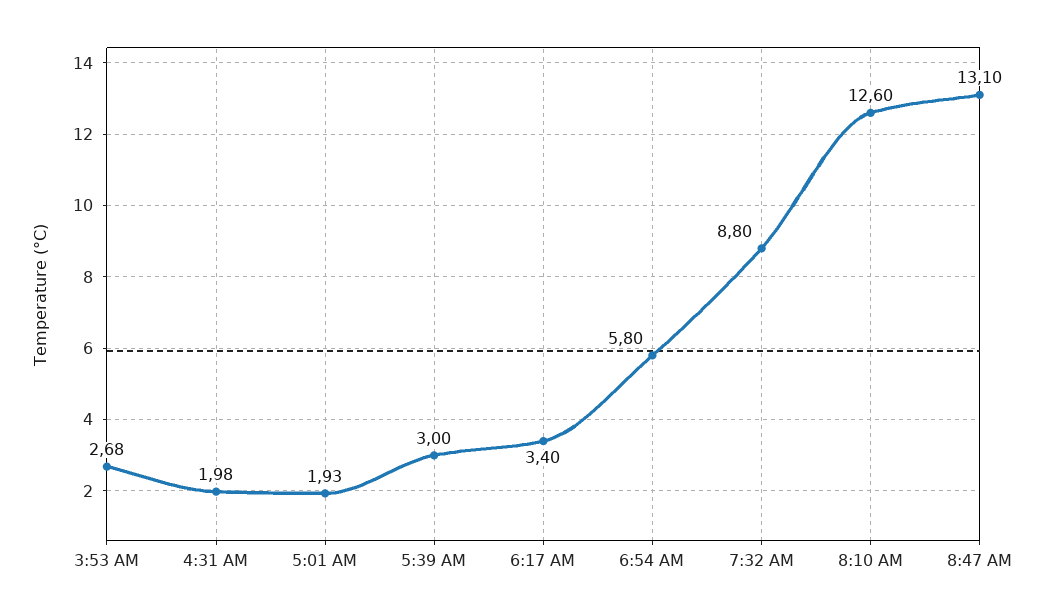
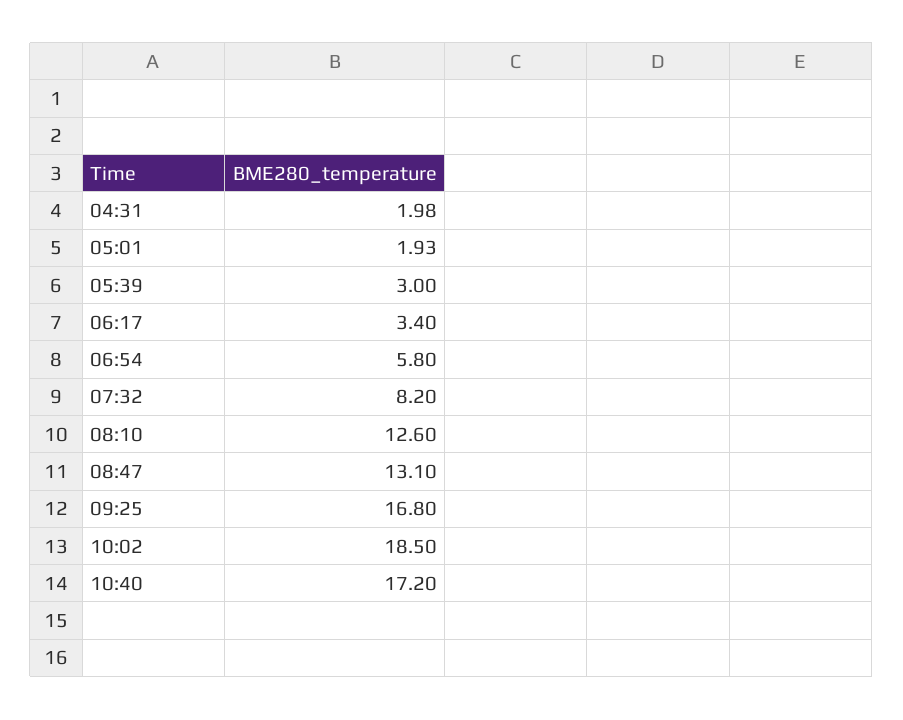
3:53 AM: 2.68 -> none
7:32 AM: 8.8 -> 8.2
09:25: none -> 16.8
10:02: none -> 18.5
10:40: none -> 17.2

